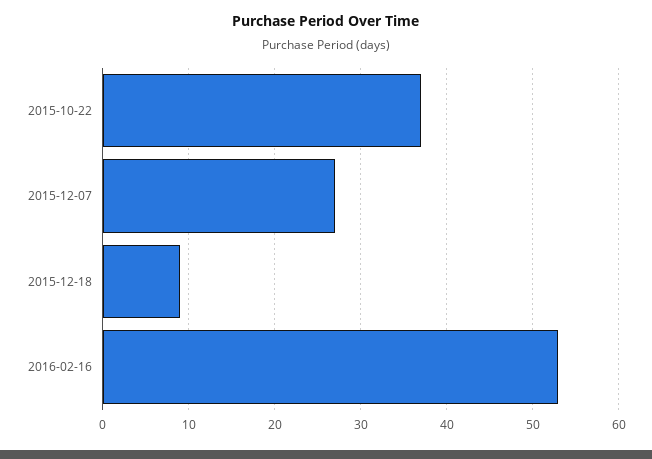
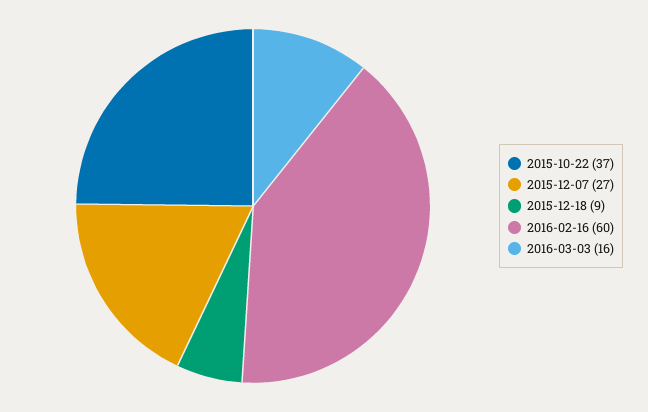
2016-02-16: 53 -> 60
2016-03-03: none -> 16

